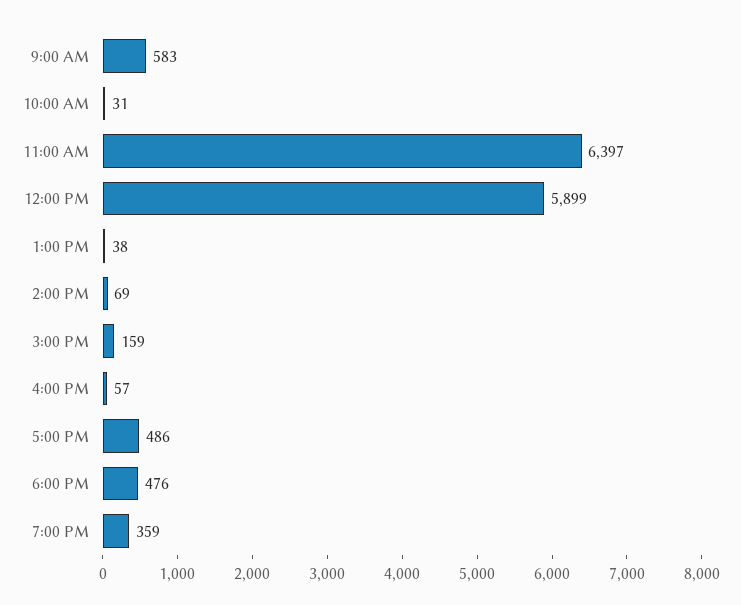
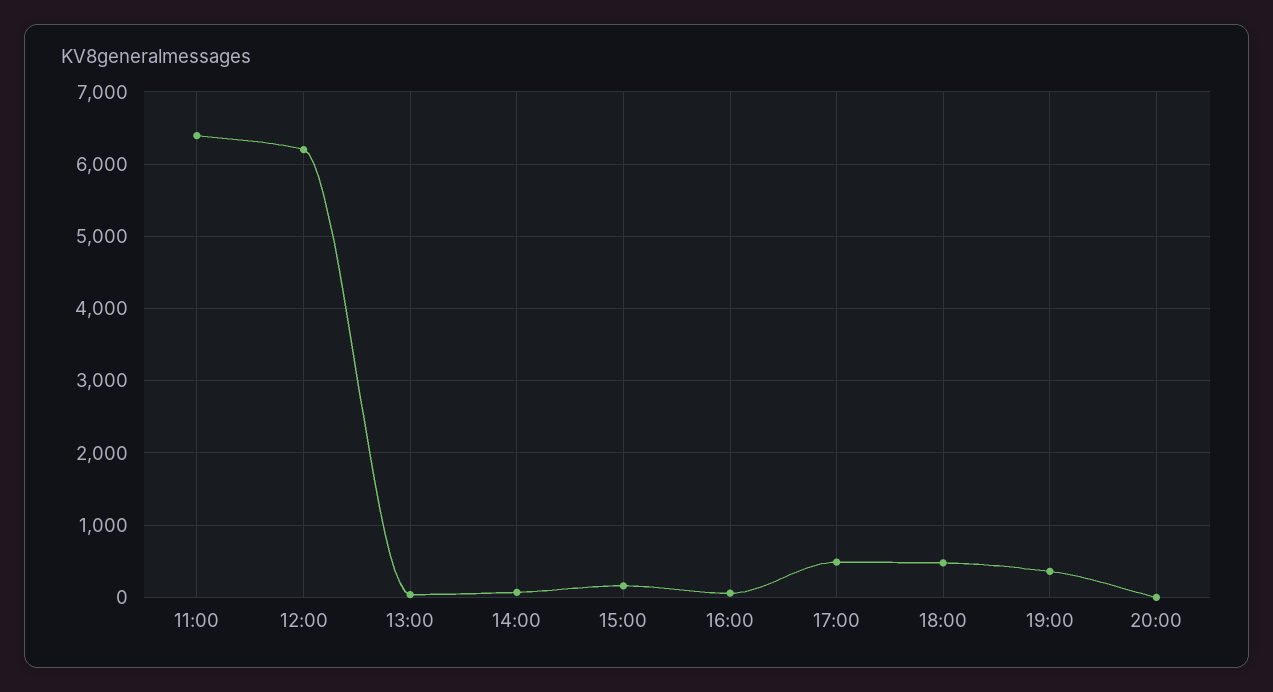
9:00 AM: 583 -> none
10:00 AM: 31 -> none
12:00 PM: 5899 -> 6200
20:00: none -> 0

